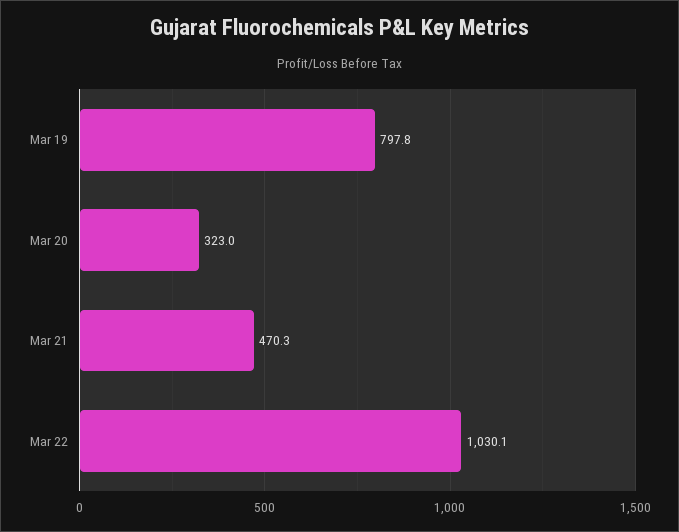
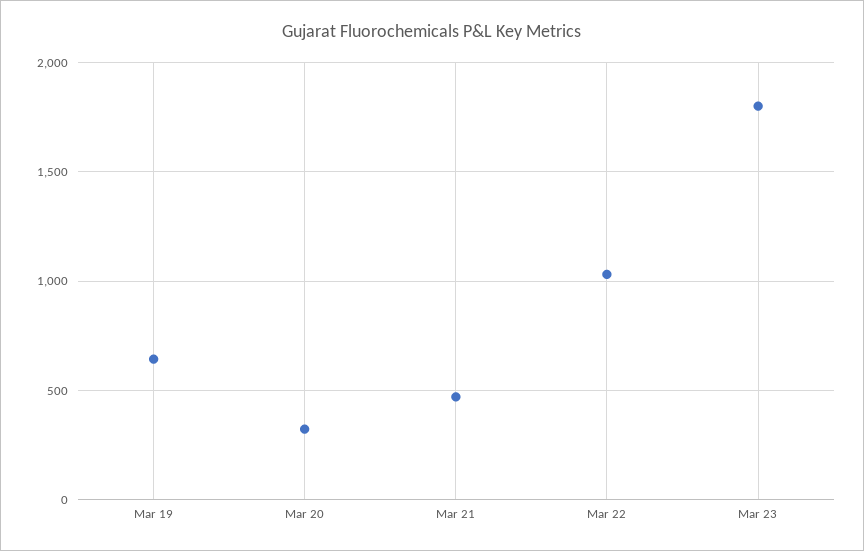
Mar 19: 797.8 -> 650
Mar 23: none -> 1800

